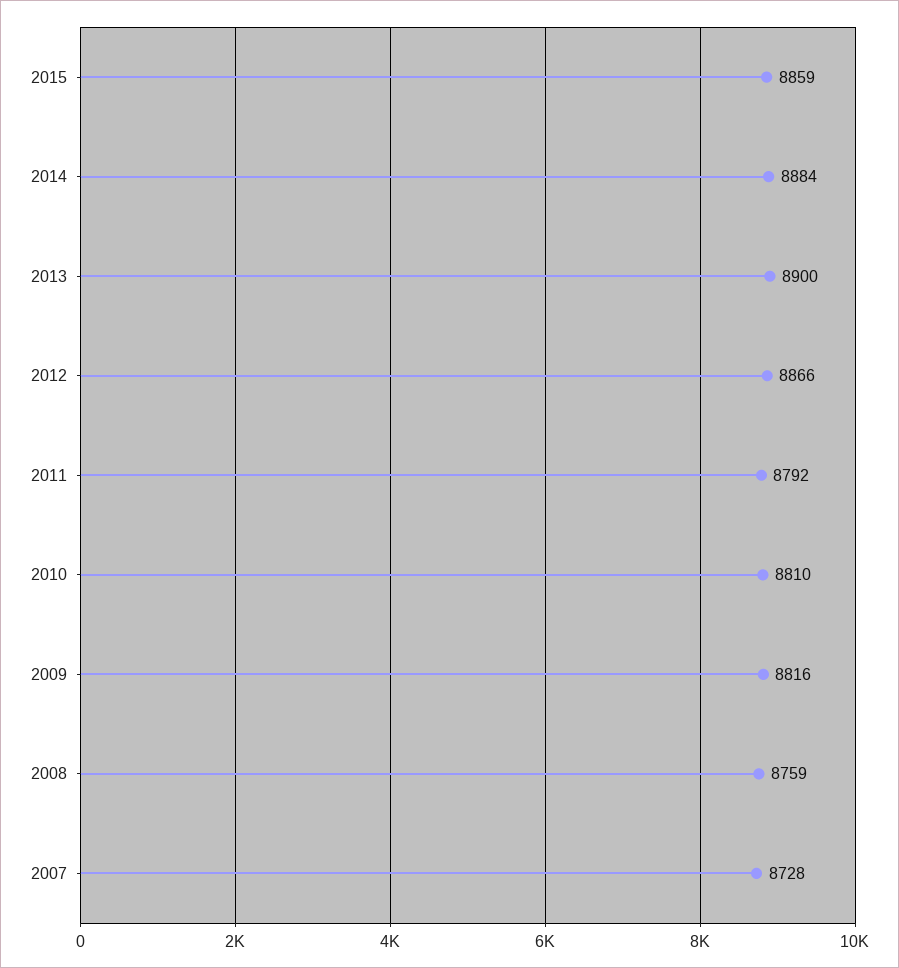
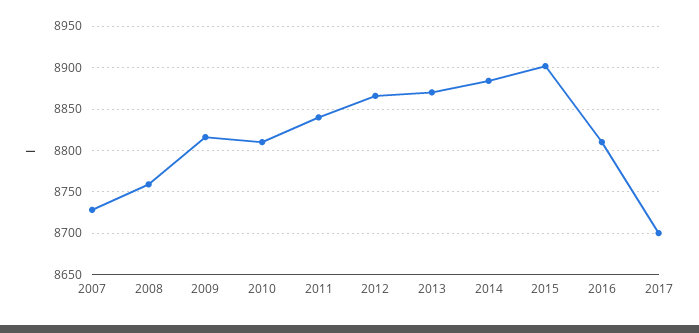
2015: 8859 -> 8900
2013: 8900 -> 8870
2011: 8792 -> 8840
2016: none -> 8810
2017: none -> 8700

